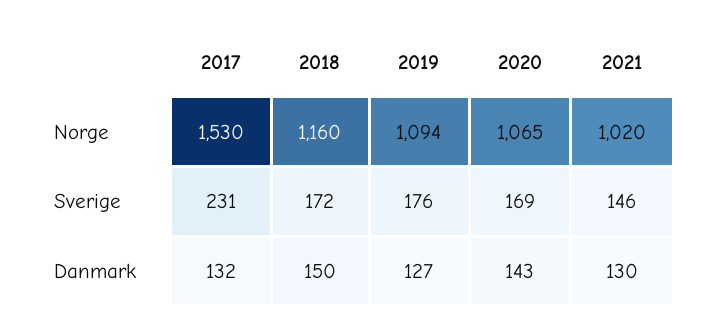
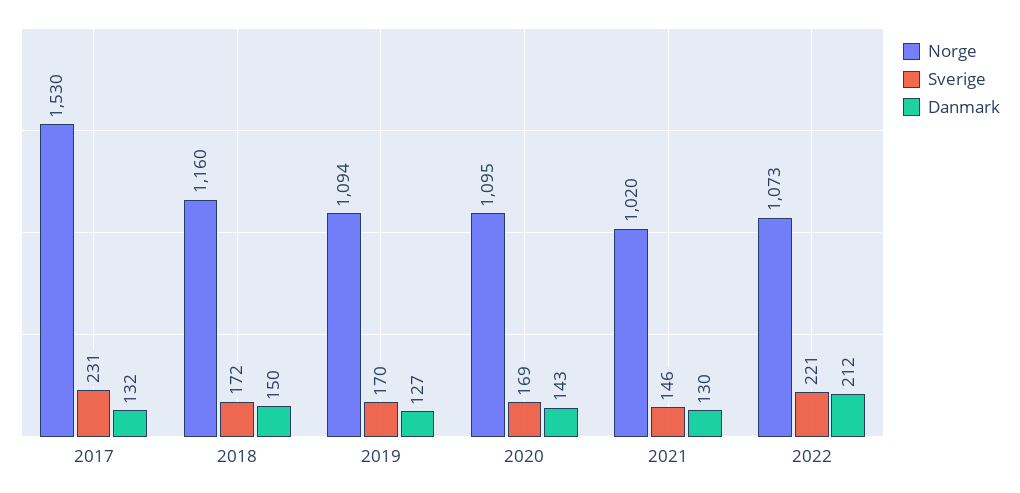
Norge, 2020: 1065 -> 1095
Sverige, 2019: 176 -> 170
Norge, 2022: none -> 1073
Sverige, 2022: none -> 221
Danmark, 2022: none -> 212

